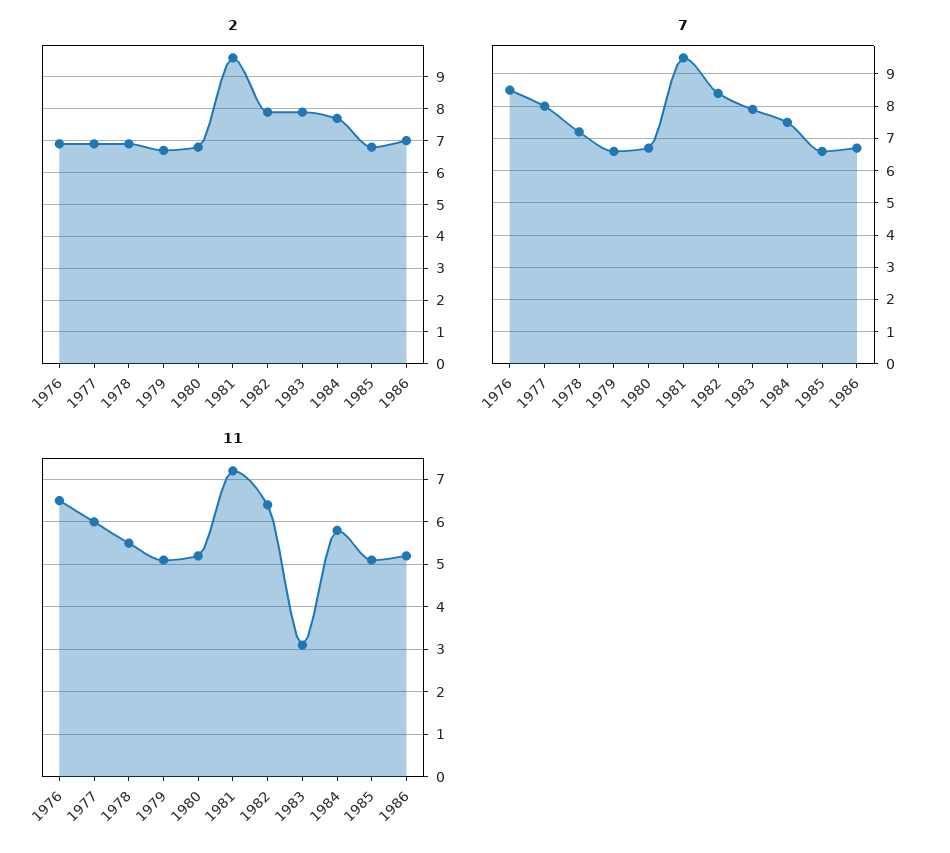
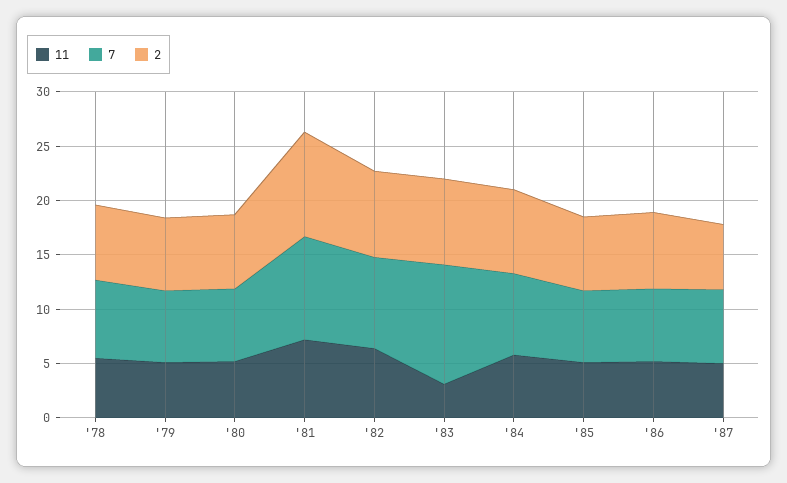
2, 1976: 7 -> none
2, 1977: 7 -> none
7, 1976: 8.5 -> none
7, 1977: 8 -> none
7, 1983: 8 -> 11
11, 1976: 6.5 -> none
11, 1977: 6 -> none
11, '87: none -> 5
7, '87: none -> 7
2, '87: none -> 6

